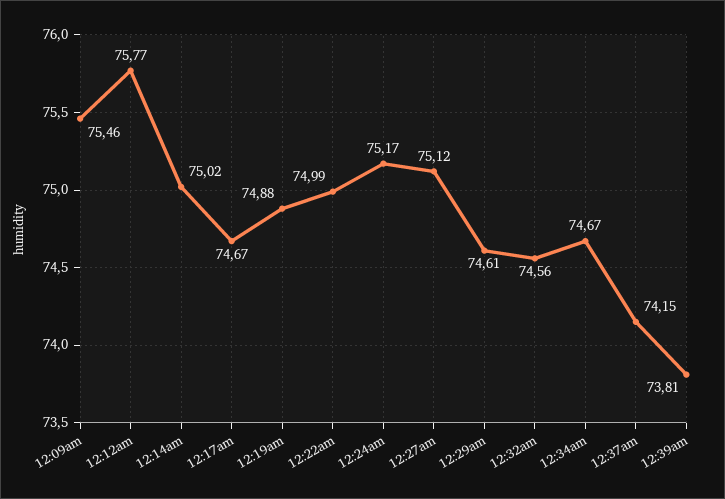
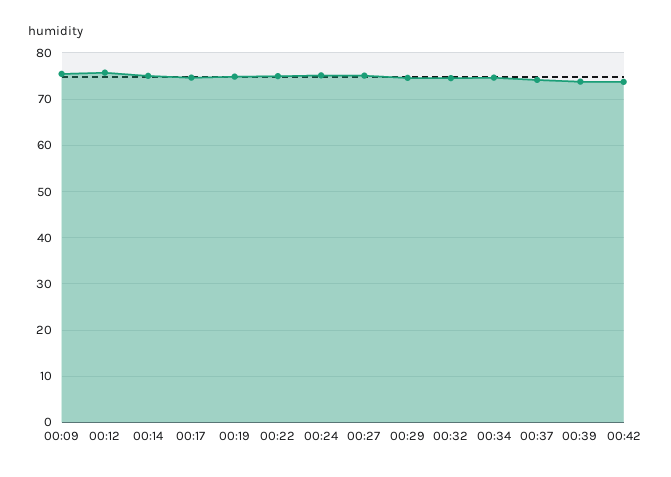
00:42: none -> 74

